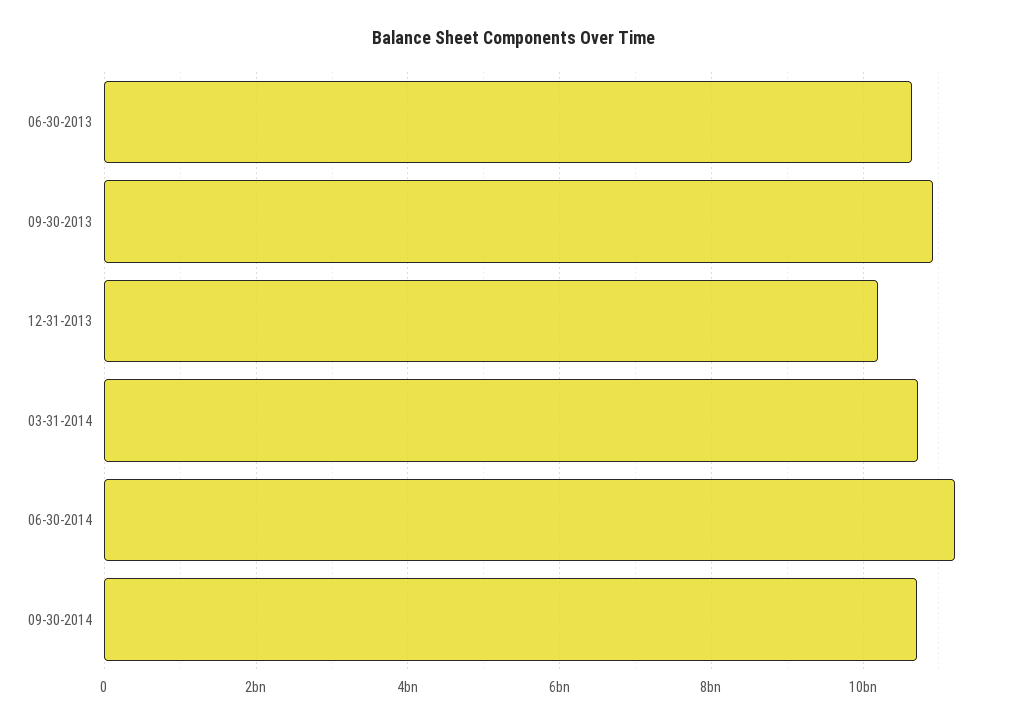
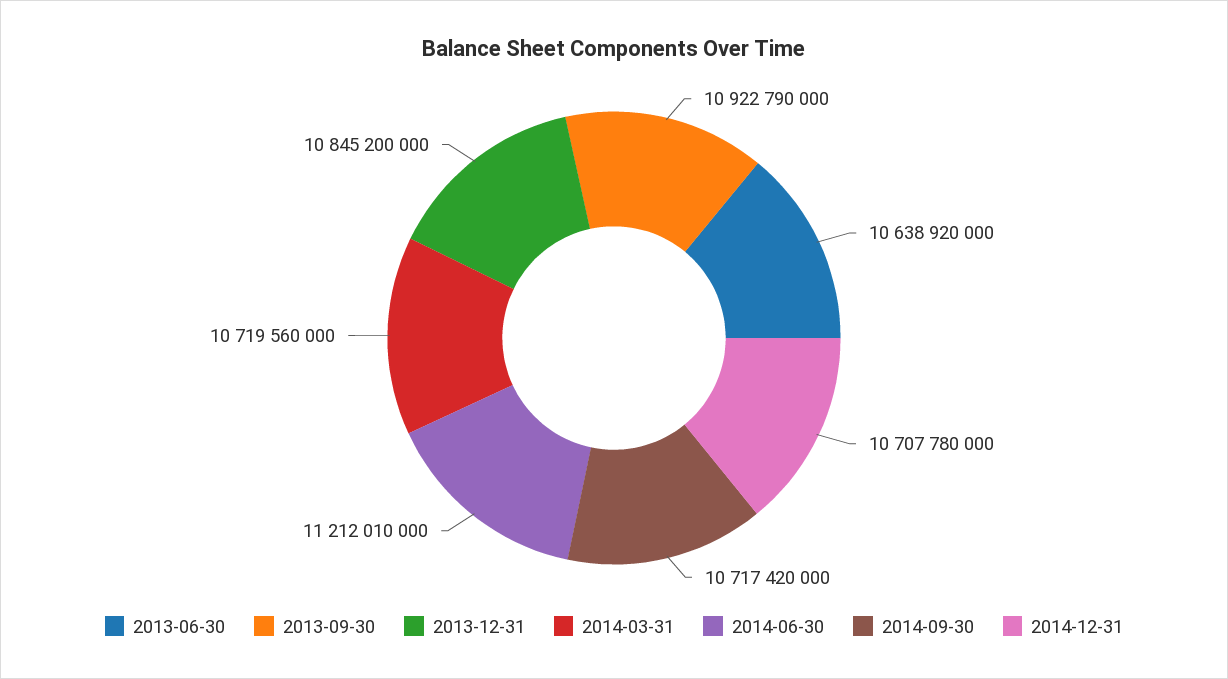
12-31-2013: 10200000000 -> 10845200000
2014-12-31: none -> 10707780000

